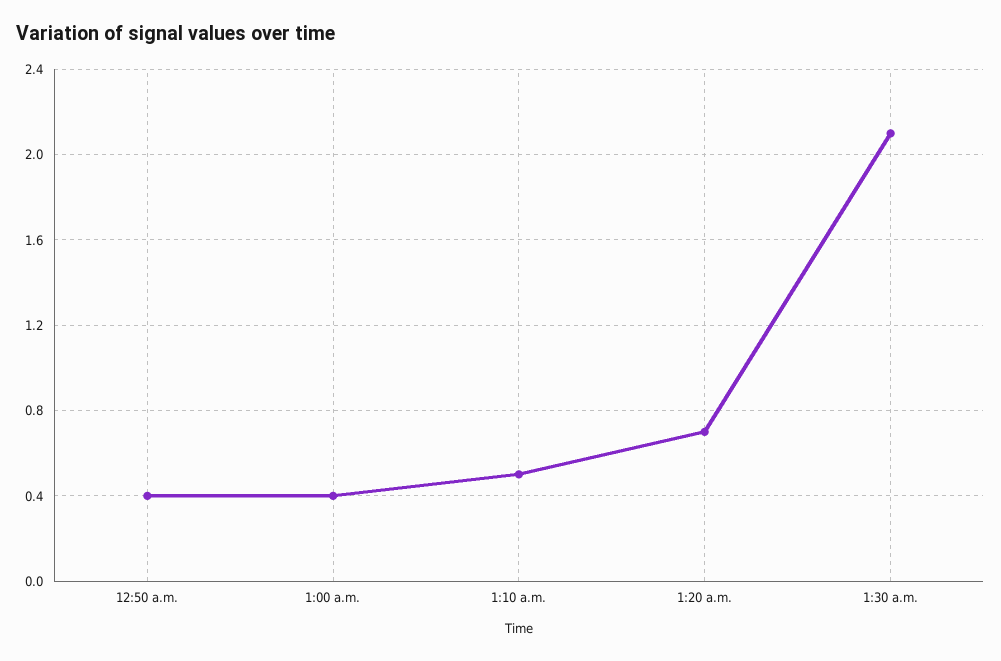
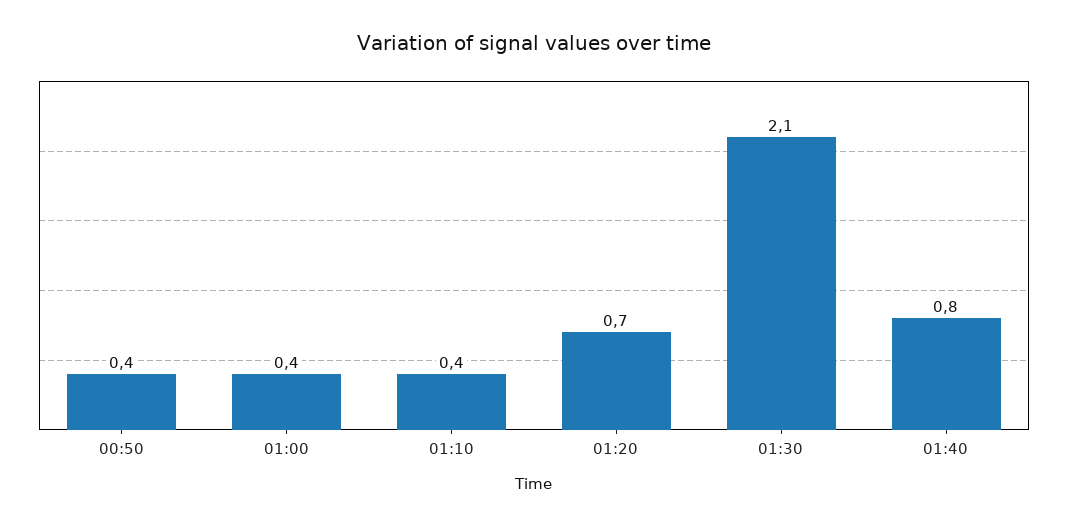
1:10 a.m.: 0.5 -> 0.4
01:40: none -> 0.8

